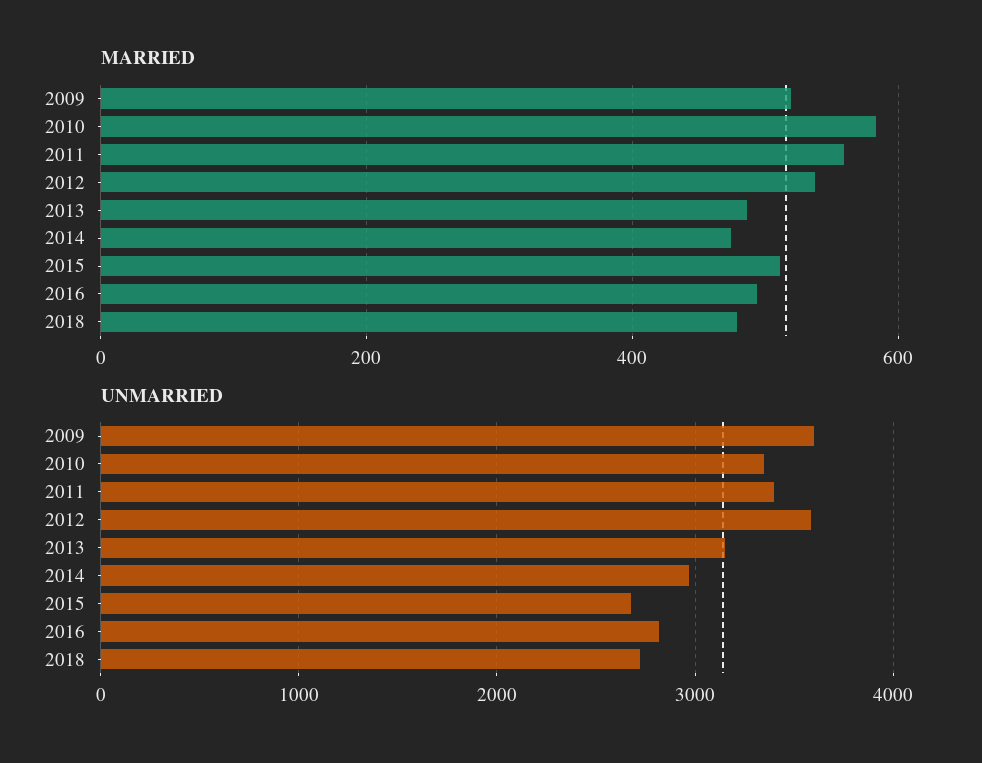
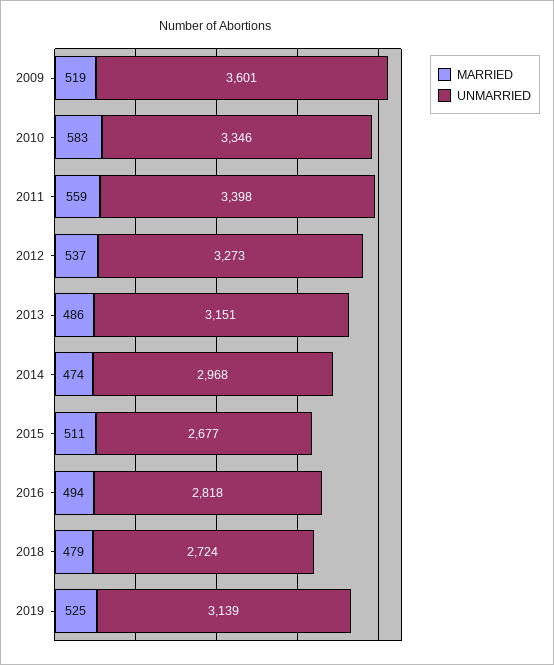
UNMARRIED, 2012: 3600 -> 3273
MARRIED, 2019: none -> 525
UNMARRIED, 2019: none -> 3139

